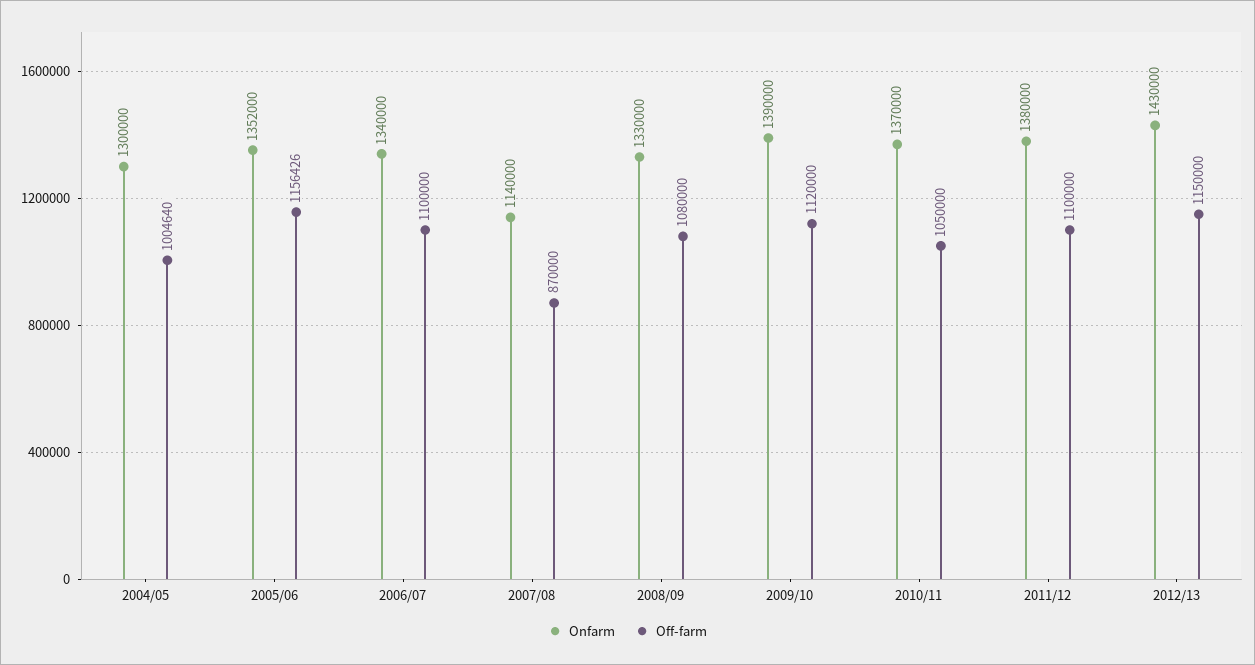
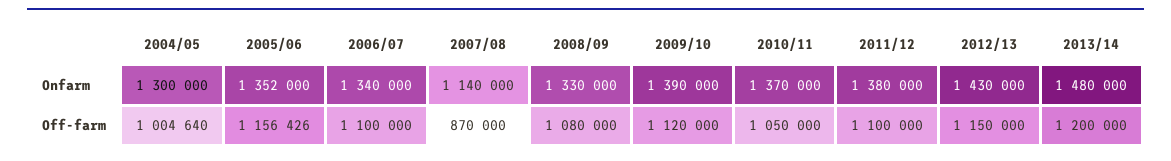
Onfarm, 2013/14: none -> 1480000
Off-farm, 2013/14: none -> 1200000

